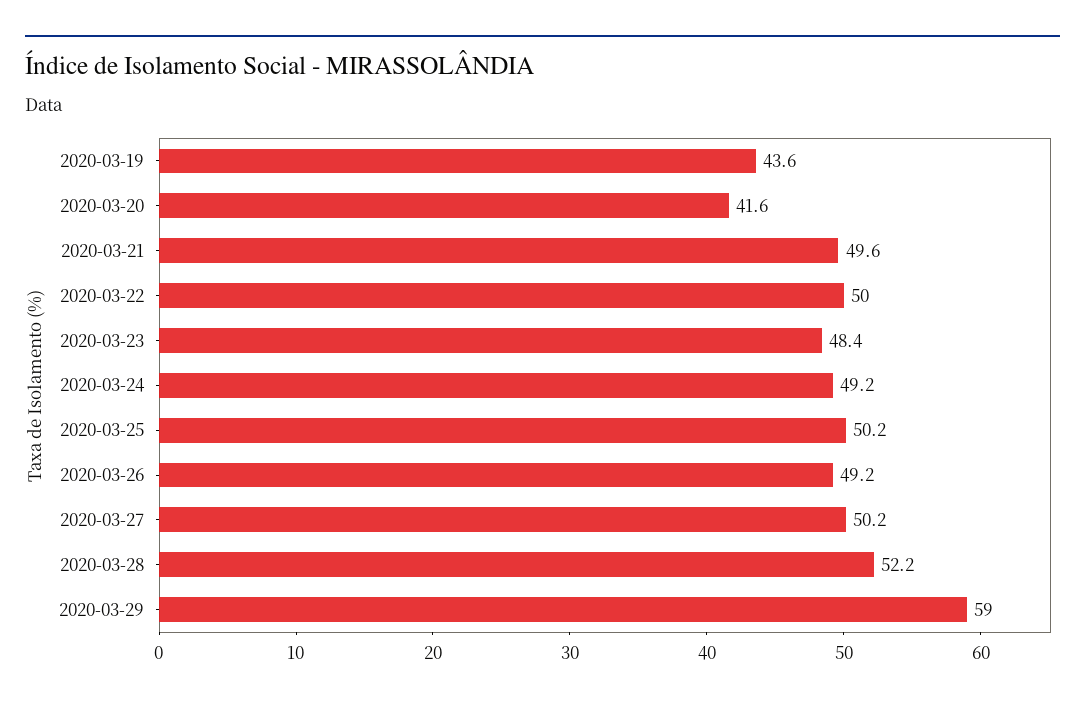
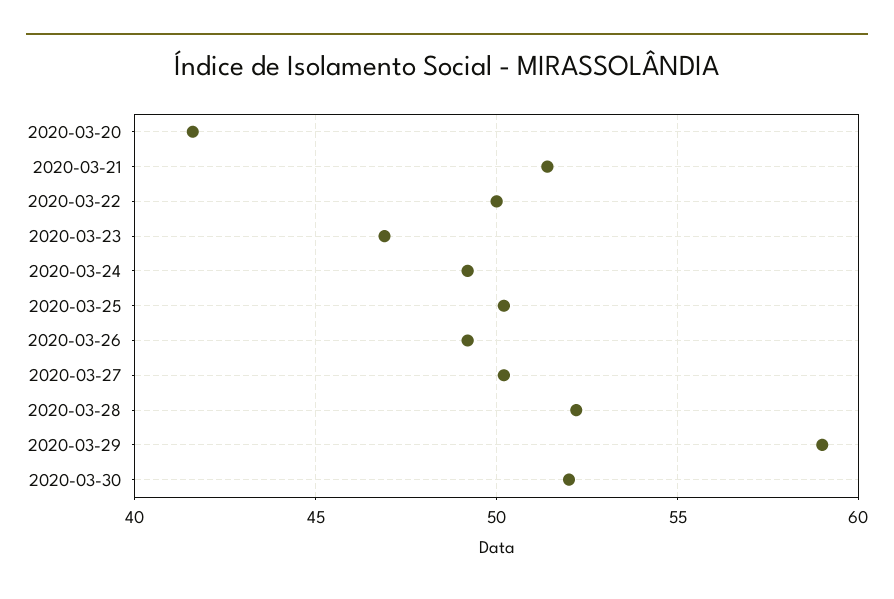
2020-03-19: 43.6 -> none
2020-03-21: 49.6 -> 51.5
2020-03-23: 48.4 -> 47
2020-03-30: none -> 52

